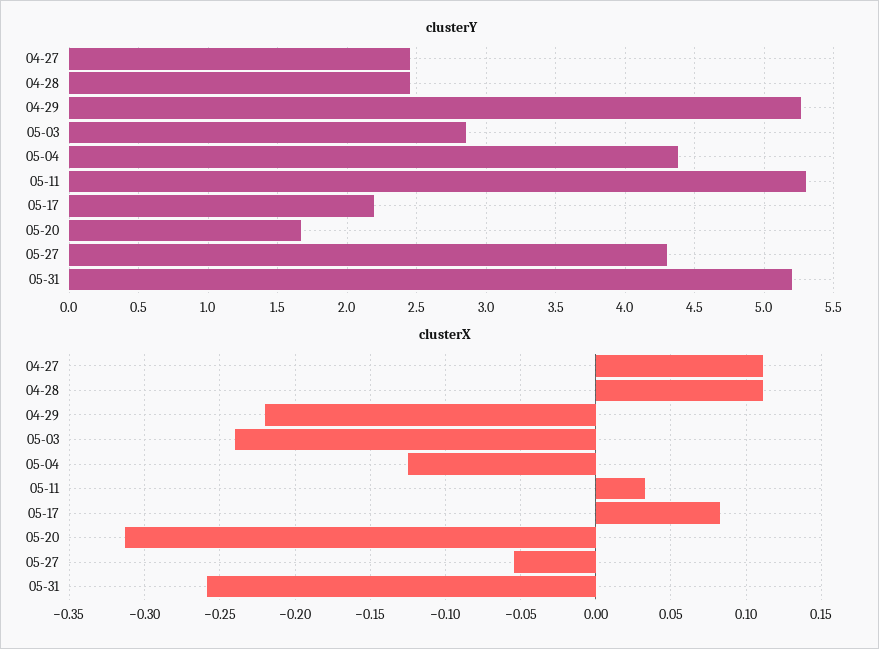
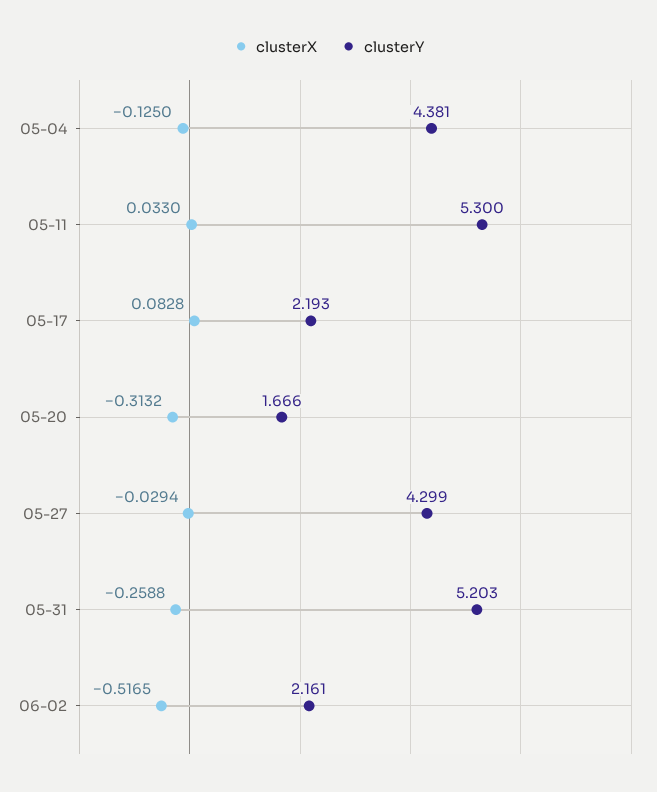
clusterY, 04-27: 2.45 -> none
clusterY, 04-28: 2.45 -> none
clusterY, 04-29: 5.25 -> none
clusterY, 05-03: 2.85 -> none
clusterX, 04-27: 0.11 -> none
clusterX, 04-28: 0.11 -> none
clusterX, 04-29: -0.22 -> none
clusterX, 05-03: -0.24 -> none
clusterX, 05-27: -0.055 -> -0.0294
clusterX, 06-02: none -> -0.5165
clusterY, 06-02: none -> 2.161

